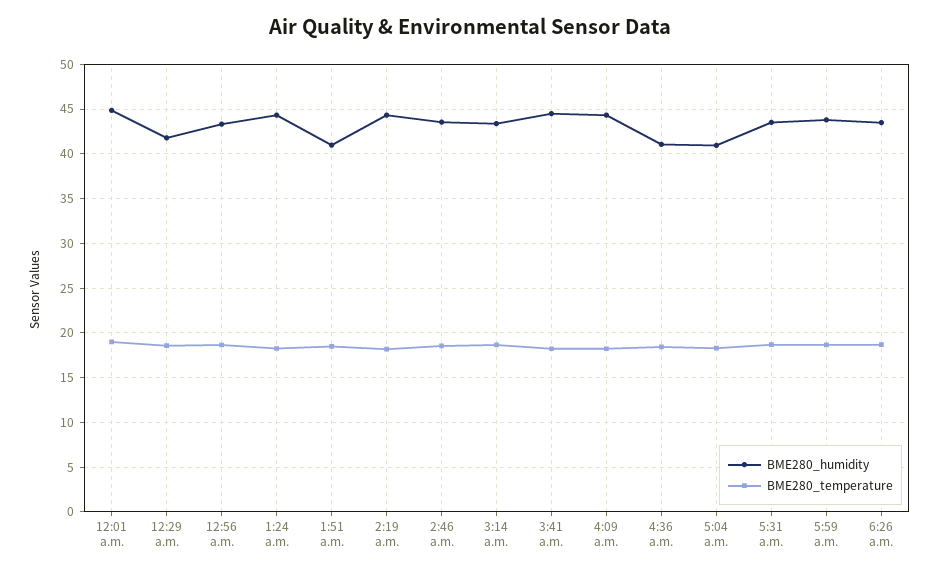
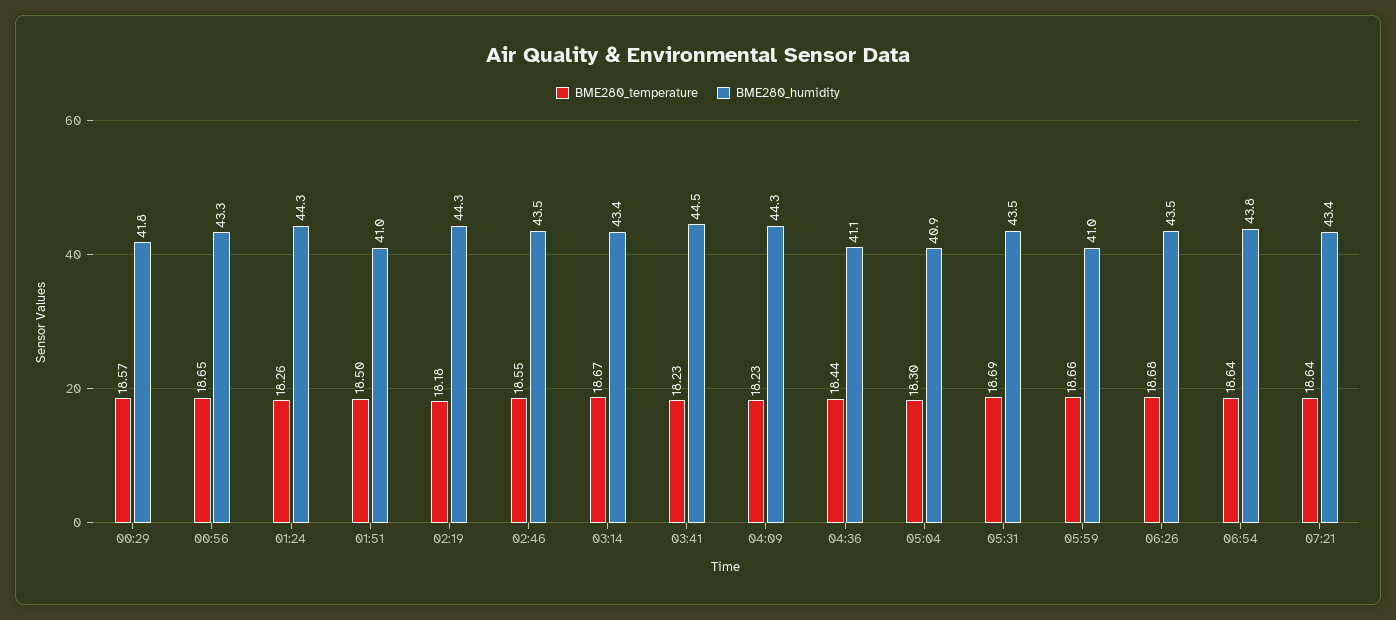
BME280_humidity, 12:01 a.m.: 45 -> none
BME280_temperature, 12:01 a.m.: 19 -> none
BME280_humidity, 5:59 a.m.: 44 -> 41
BME280_temperature, 06:54: none -> 18.64
BME280_humidity, 06:54: none -> 43.8
BME280_temperature, 07:21: none -> 18.64
BME280_humidity, 07:21: none -> 43.4

